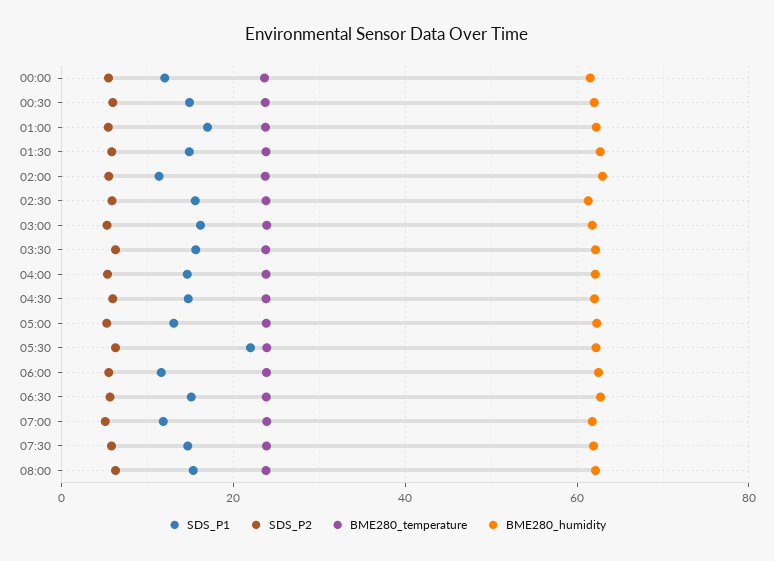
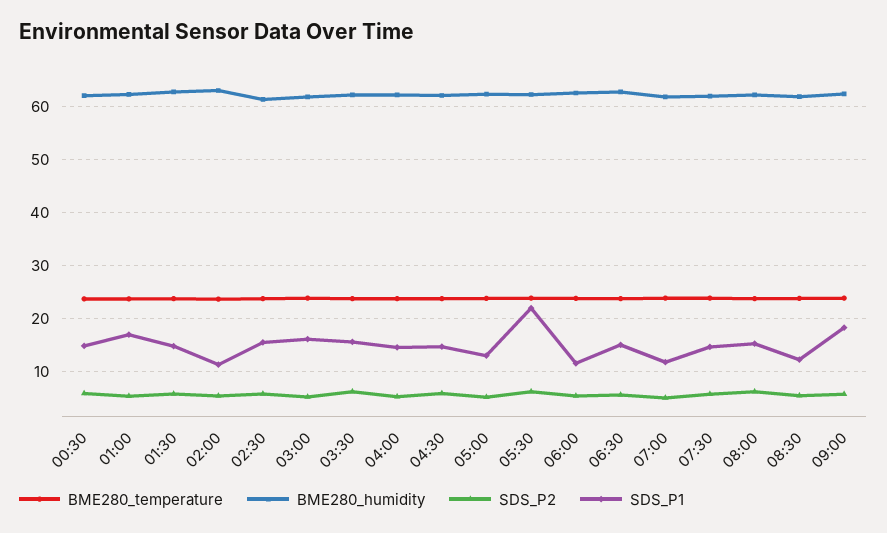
SDS_P1, 00:00: 12 -> none
SDS_P2, 00:00: 6 -> none
BME280_temperature, 00:00: 24 -> none
BME280_humidity, 00:00: 62 -> none
BME280_temperature, 08:30: none -> 24
BME280_humidity, 08:30: none -> 62
SDS_P2, 08:30: none -> 6
SDS_P1, 08:30: none -> 12
BME280_temperature, 09:00: none -> 24
BME280_humidity, 09:00: none -> 62
SDS_P2, 09:00: none -> 6
SDS_P1, 09:00: none -> 18

